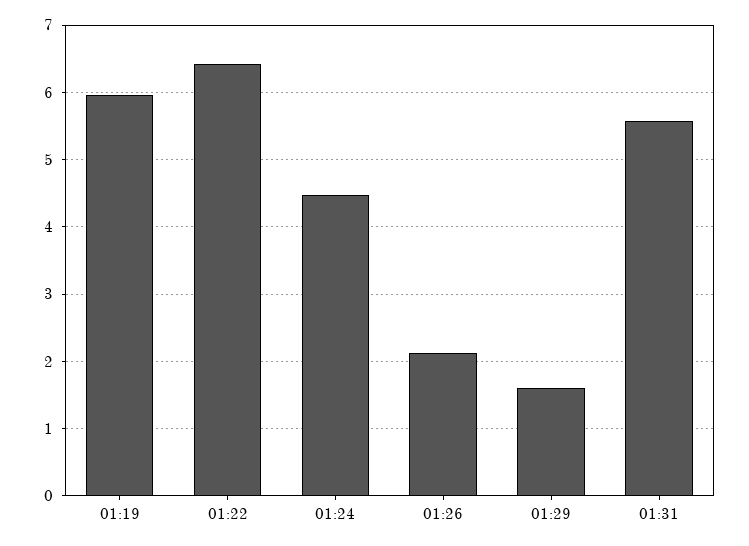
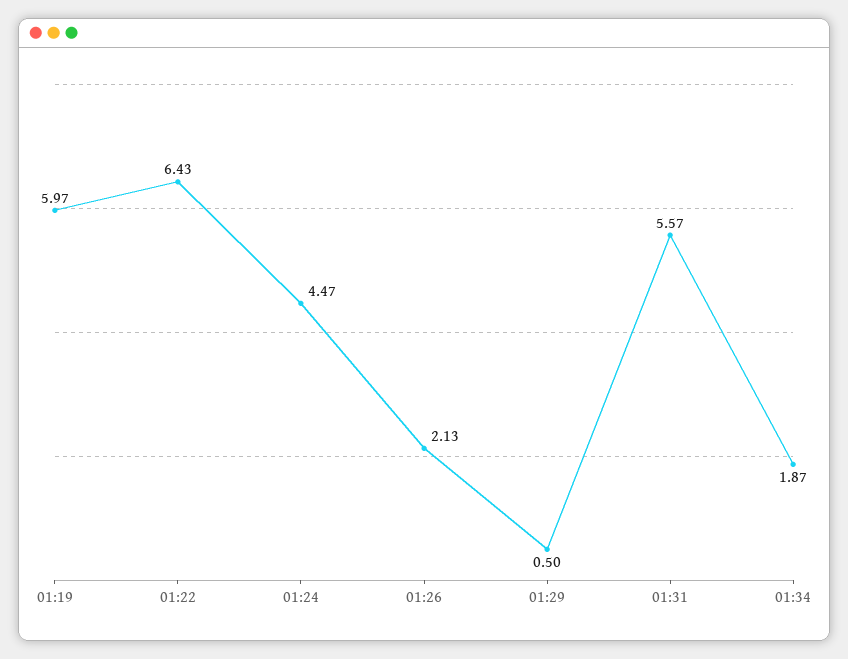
01:29: 1.6 -> 0.5
01:34: none -> 1.87

